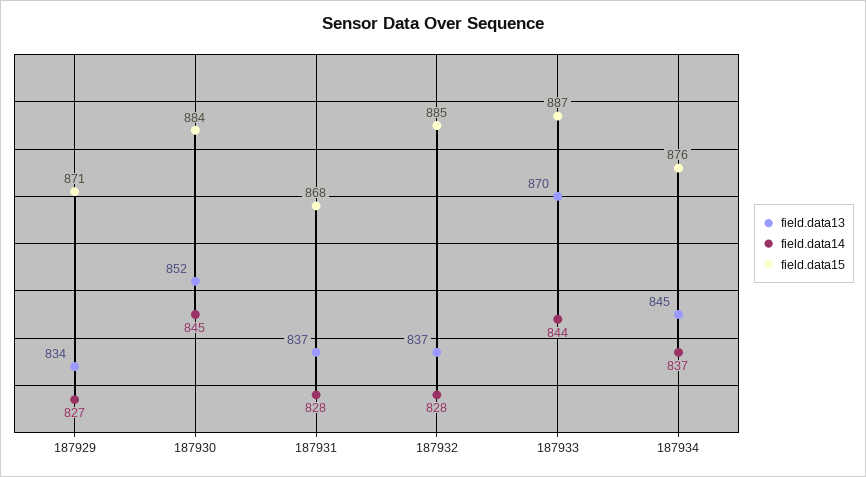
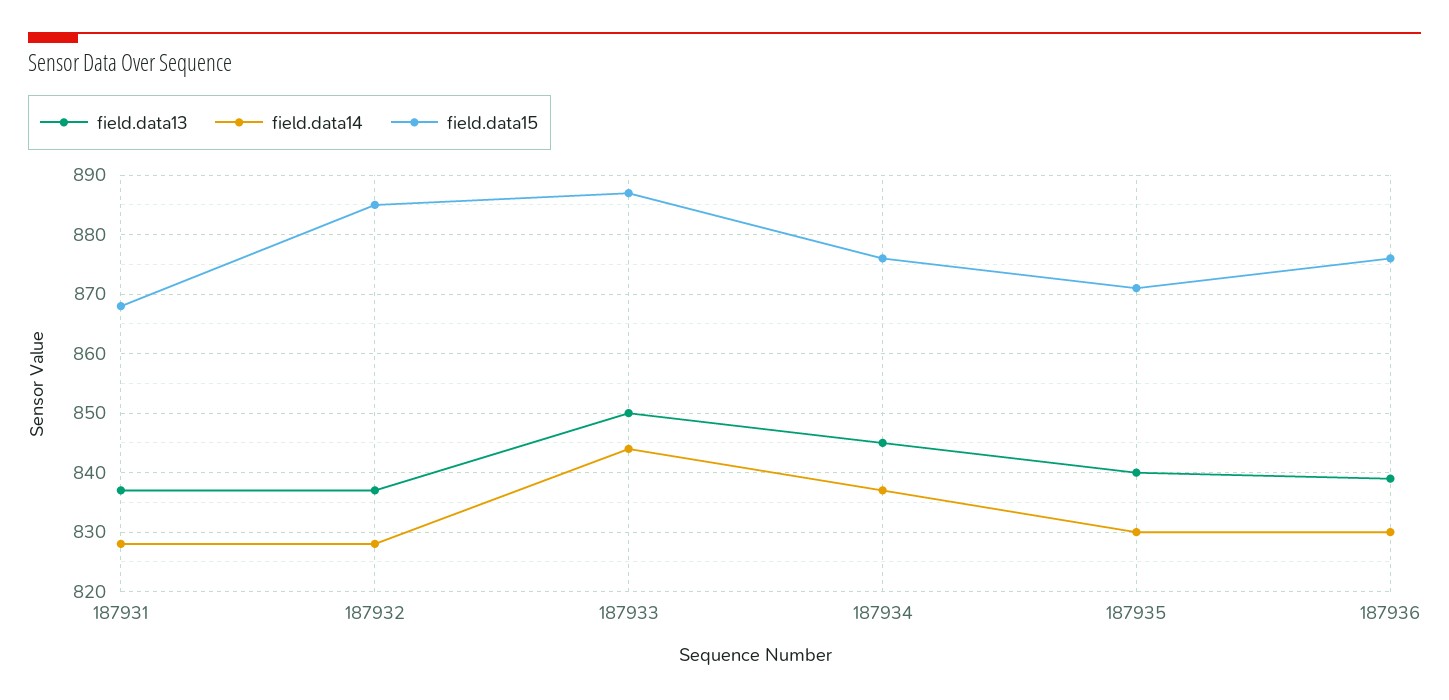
field.data13, 187929: 834 -> none
field.data14, 187929: 827 -> none
field.data15, 187929: 871 -> none
field.data13, 187930: 852 -> none
field.data14, 187930: 845 -> none
field.data15, 187930: 884 -> none
field.data13, 187933: 870 -> 850
field.data13, 187935: none -> 840
field.data14, 187935: none -> 830
field.data15, 187935: none -> 870
field.data13, 187936: none -> 840
field.data14, 187936: none -> 830
field.data15, 187936: none -> 875

